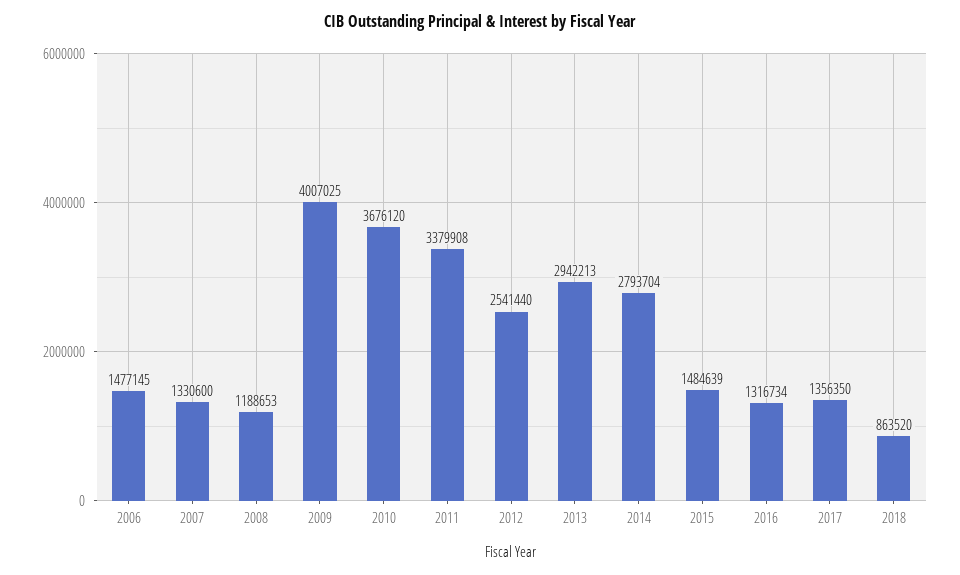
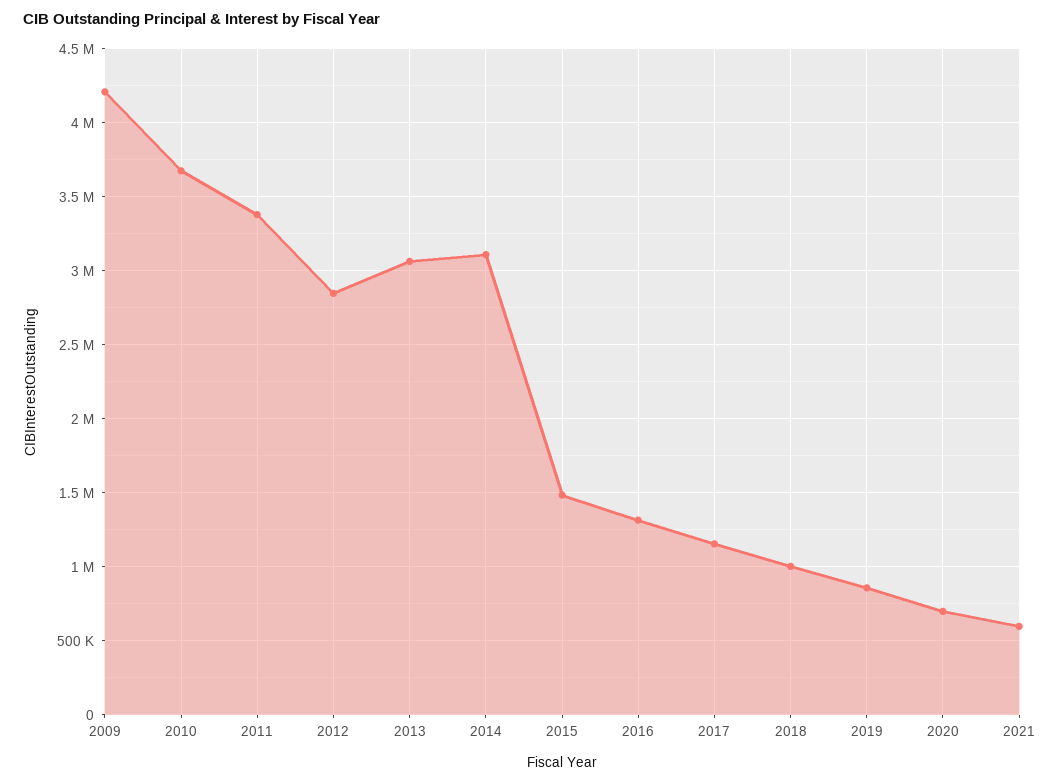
2006: 1477145 -> none
2007: 1330600 -> none
2008: 1188653 -> none
2009: 4007025 -> 4200000
2012: 2541440 -> 2850000
2013: 2942213 -> 3050000
2014: 2793704 -> 3100000
2017: 1356350 -> 1150000
2018: 863520 -> 1000000
2019: none -> 850000
2020: none -> 700000
2021: none -> 600000

